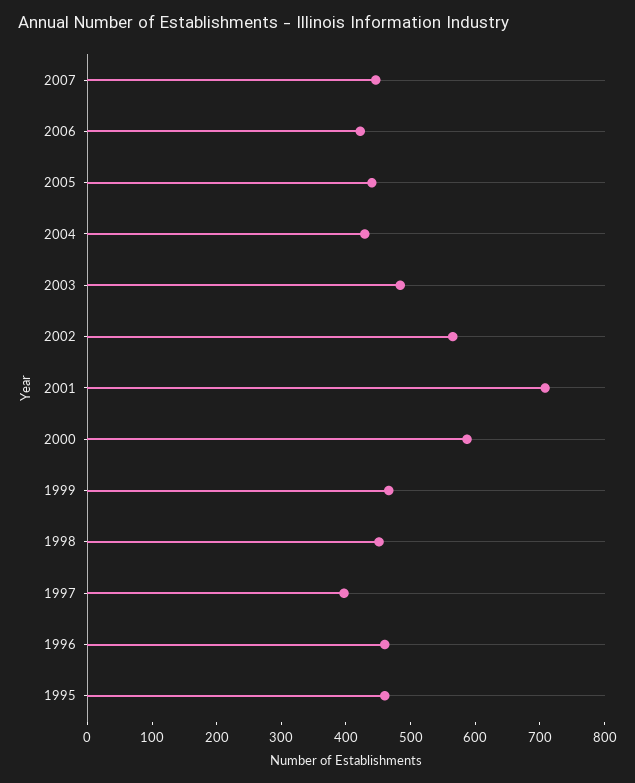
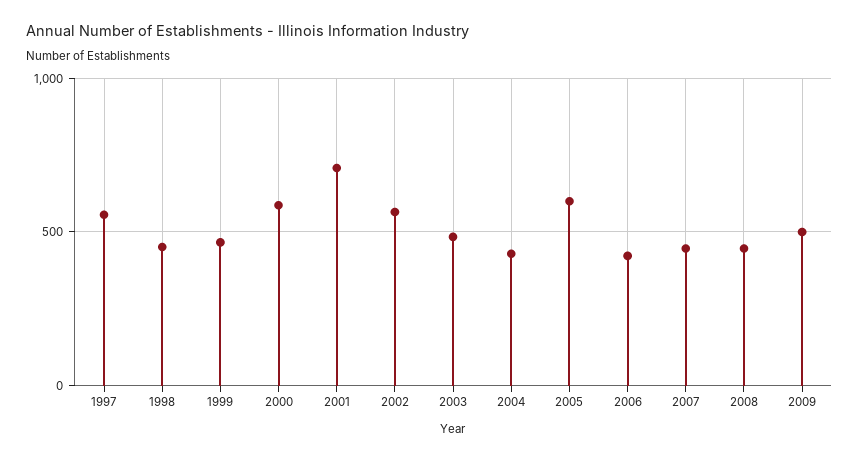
2005: 440 -> 600
1997: 400 -> 550
1996: 460 -> none
1995: 460 -> none
2008: none -> 450
2009: none -> 500

